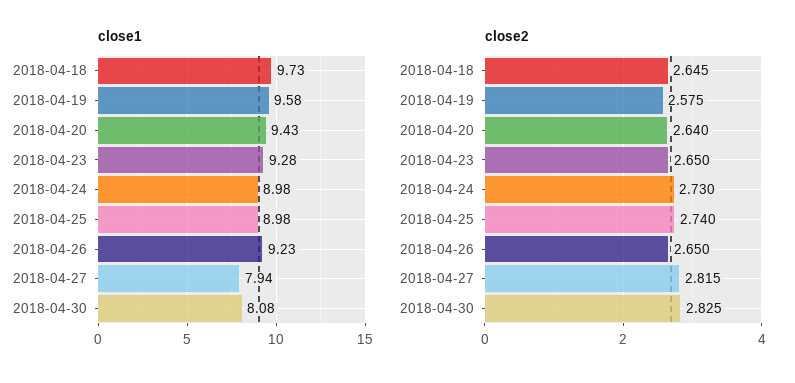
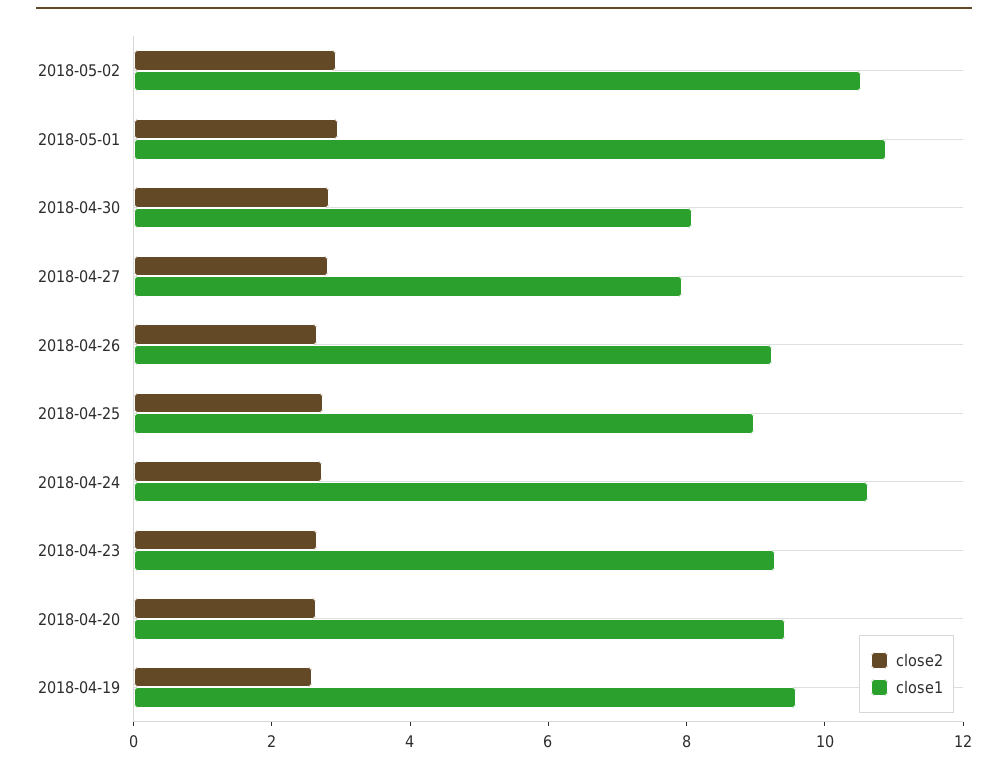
close1, 2018-04-18: 9.73 -> none
close1, 2018-04-24: 8.98 -> 10.5
close2, 2018-04-18: 2.645 -> none
close2, 2018-05-02: none -> 3
close1, 2018-05-02: none -> 10.5
close2, 2018-05-01: none -> 3
close1, 2018-05-01: none -> 11

